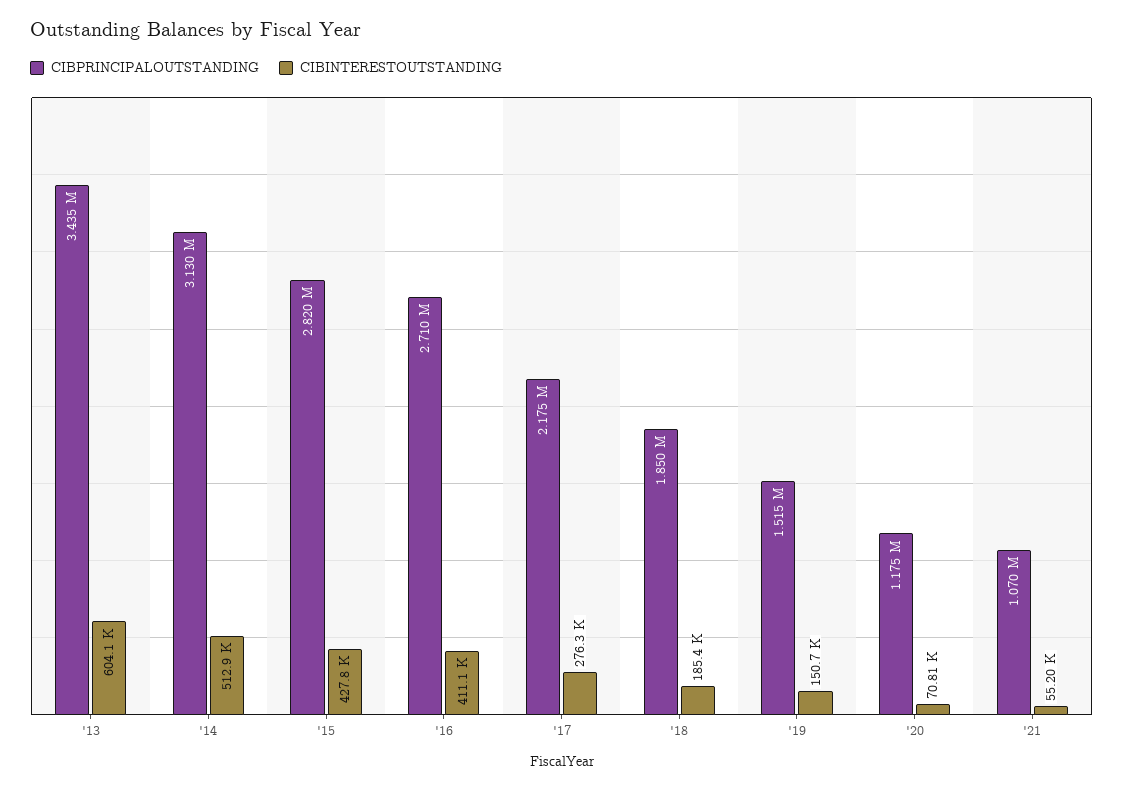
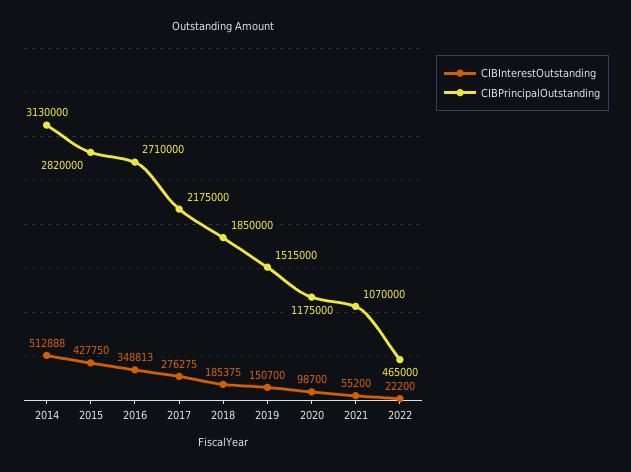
CIBPRINCIPALOUTSTANDING, '13: 3435000 -> none
CIBINTERESTOUTSTANDING, '13: 604100 -> none
CIBINTERESTOUTSTANDING, '16: 411100 -> 348813
CIBINTERESTOUTSTANDING, '20: 70810 -> 98700
CIBINTERESTOUTSTANDING, 2022: none -> 22200
CIBPRINCIPALOUTSTANDING, 2022: none -> 465000

